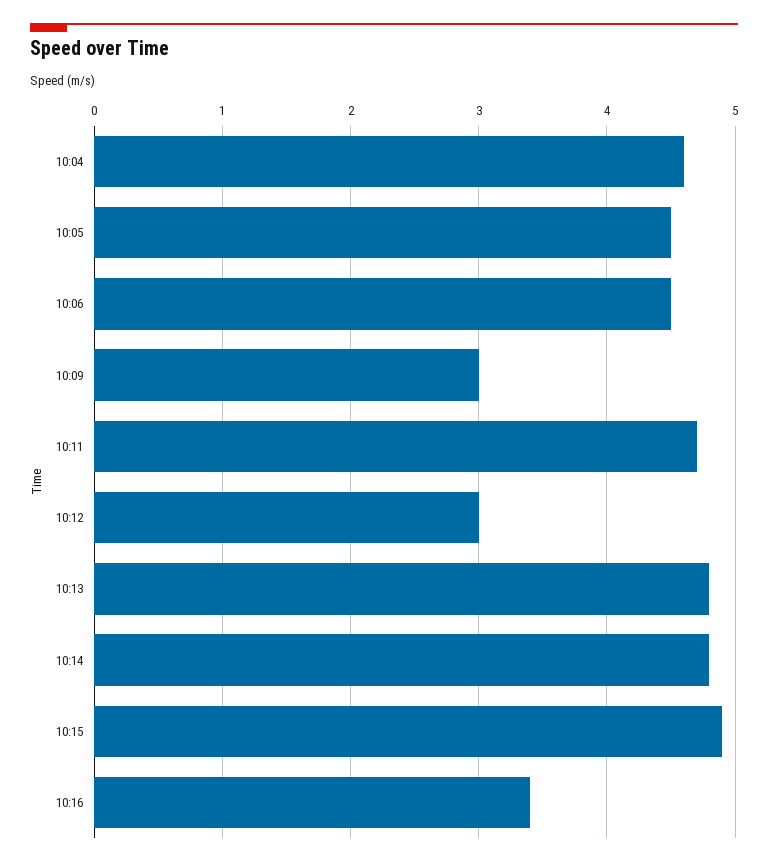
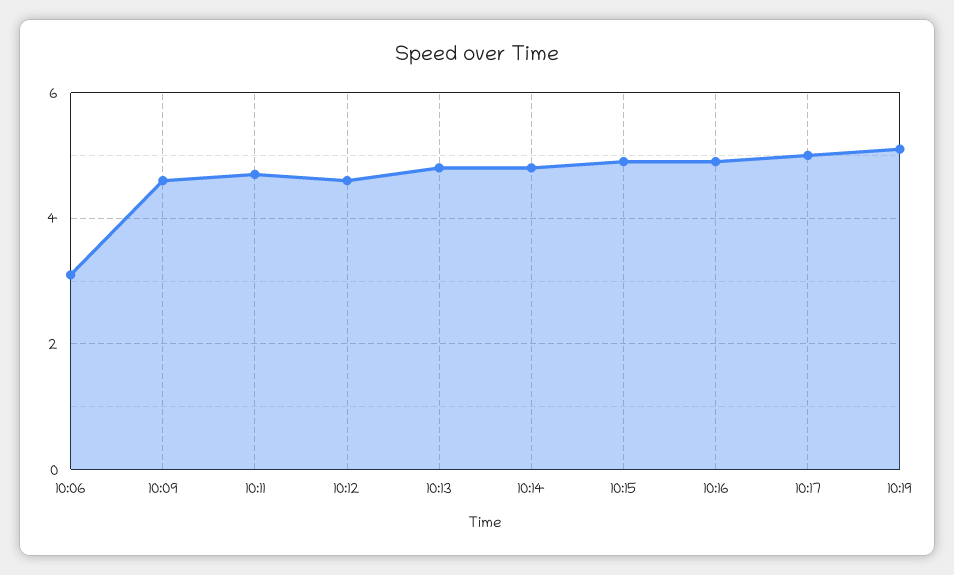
10:04: 4.6 -> none
10:05: 4.5 -> none
10:06: 4.5 -> 3
10:09: 3 -> 4.5
10:12: 3 -> 4.5
10:16: 3.4 -> 5
10:17: none -> 5
10:19: none -> 5

